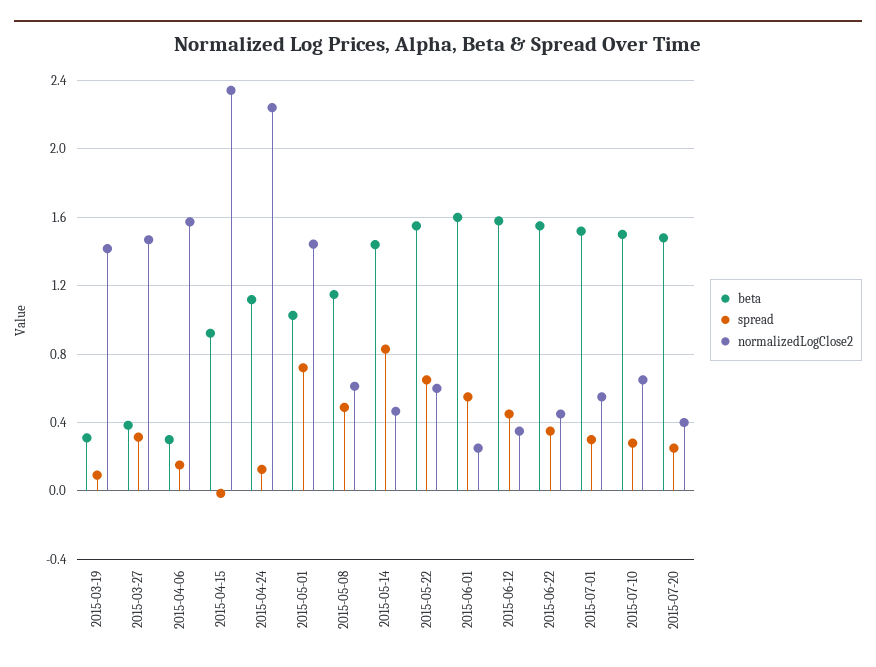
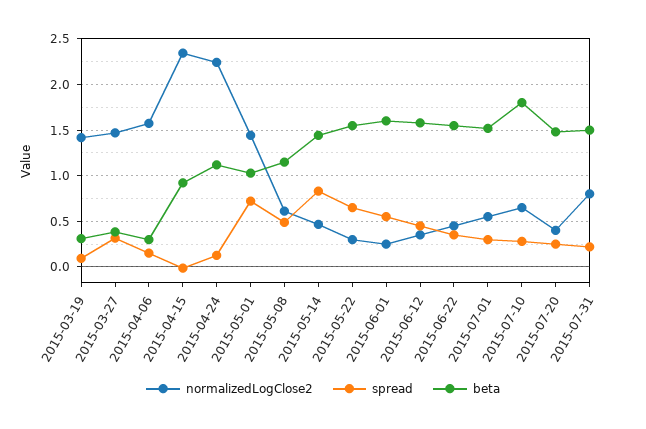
normalizedLogClose2, 2015-05-22: 0.6 -> 0.3
beta, 2015-07-10: 1.5 -> 1.8
normalizedLogClose2, 2015-07-31: none -> 0.8
spread, 2015-07-31: none -> 0.2
beta, 2015-07-31: none -> 1.5

